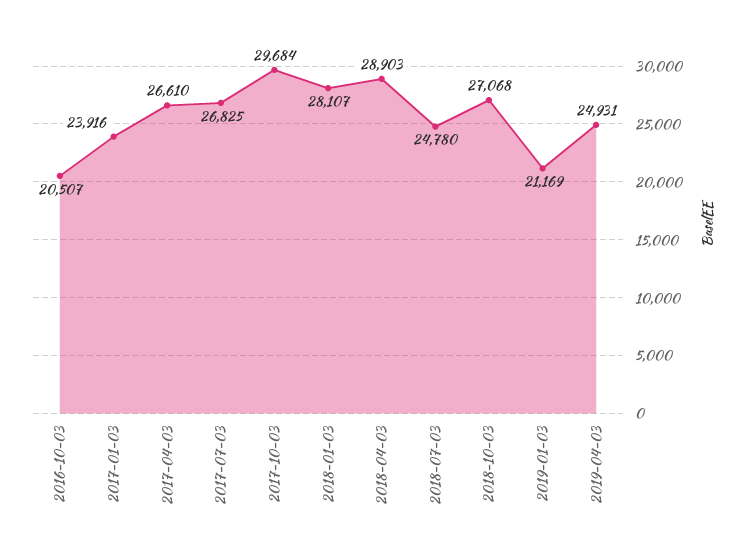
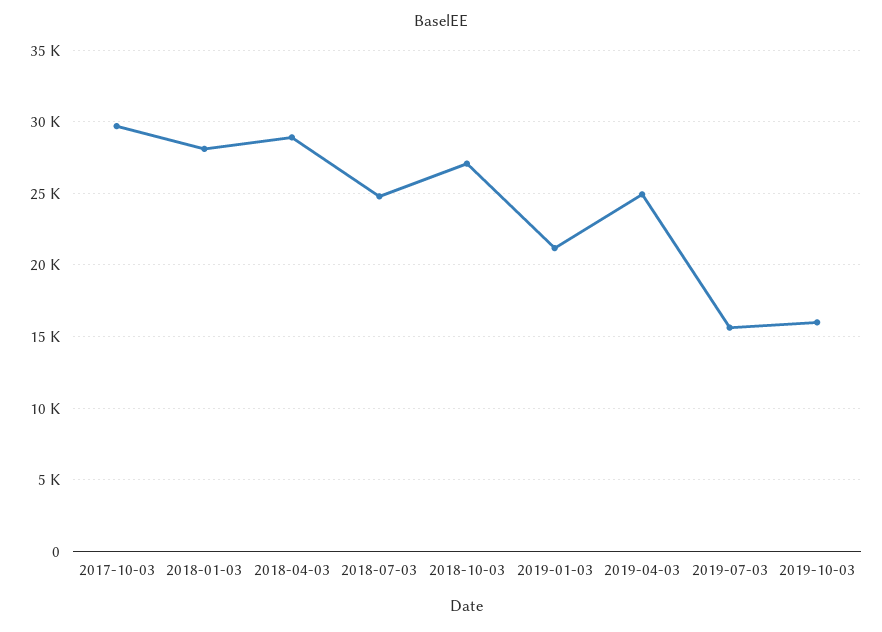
2016-10-03: 20507 -> none
2017-01-03: 23916 -> none
2017-04-03: 26610 -> none
2017-07-03: 26825 -> none
2019-07-03: none -> 15500
2019-10-03: none -> 16000

